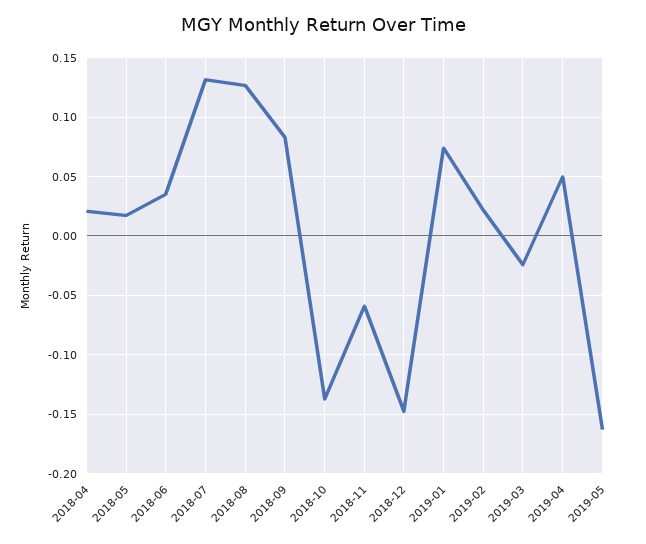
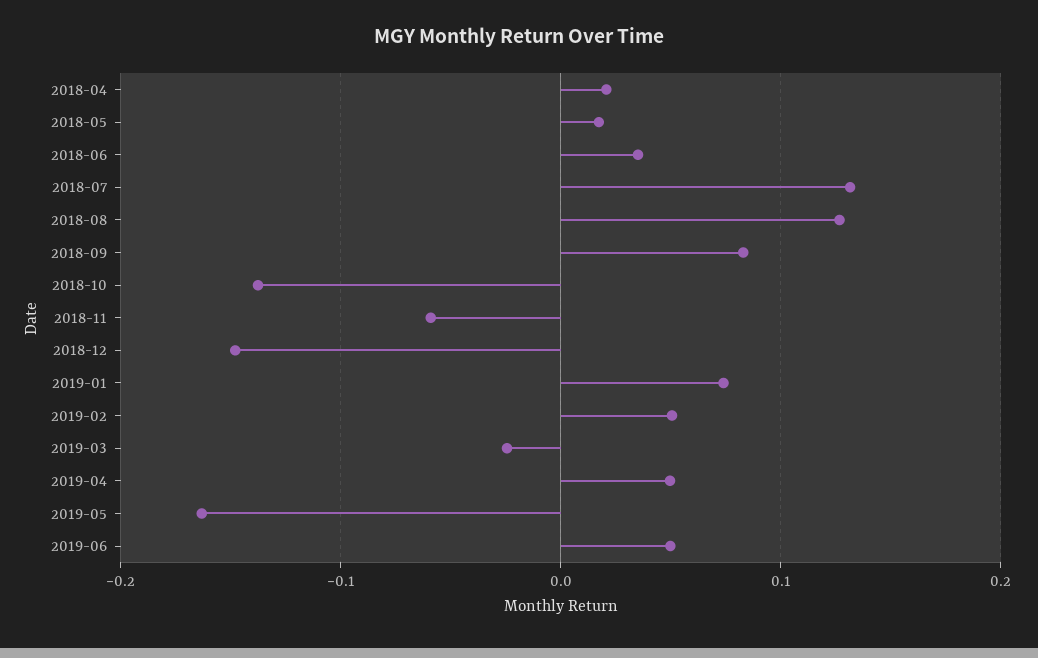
2019-02: 0.02 -> 0.05
2019-06: none -> 0.05

